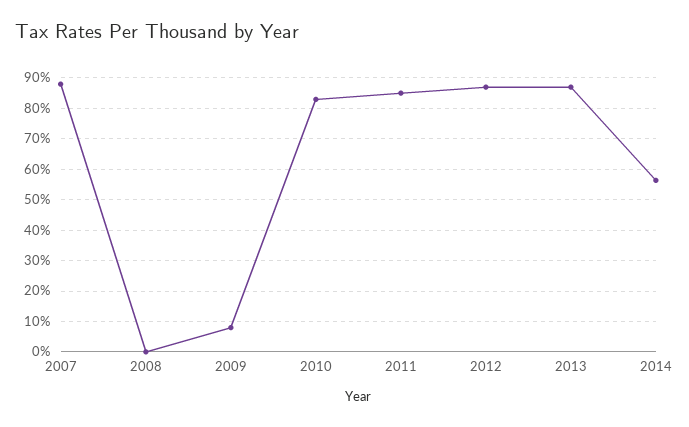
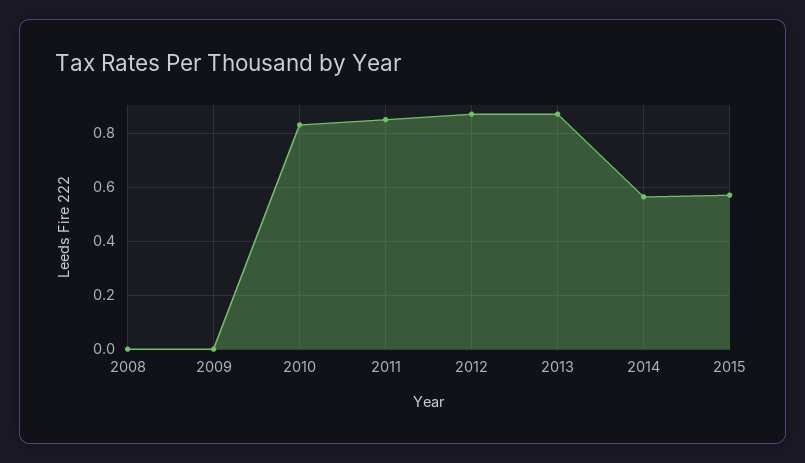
2007: 0.88 -> none
2009: 0.08 -> 0
2015: none -> 0.575

